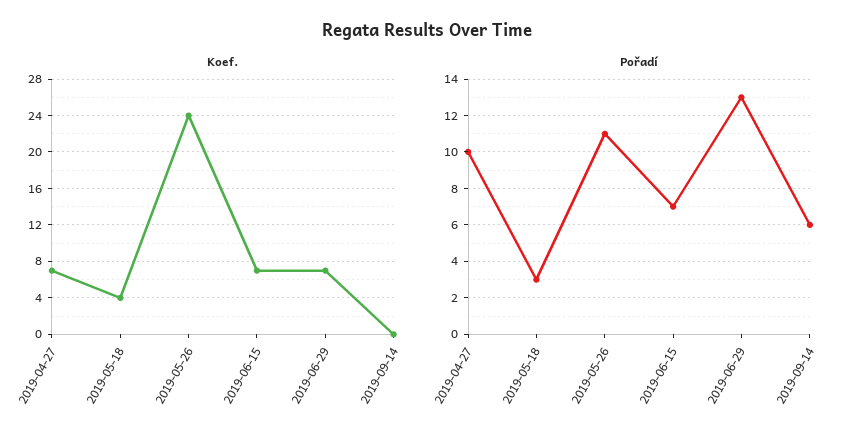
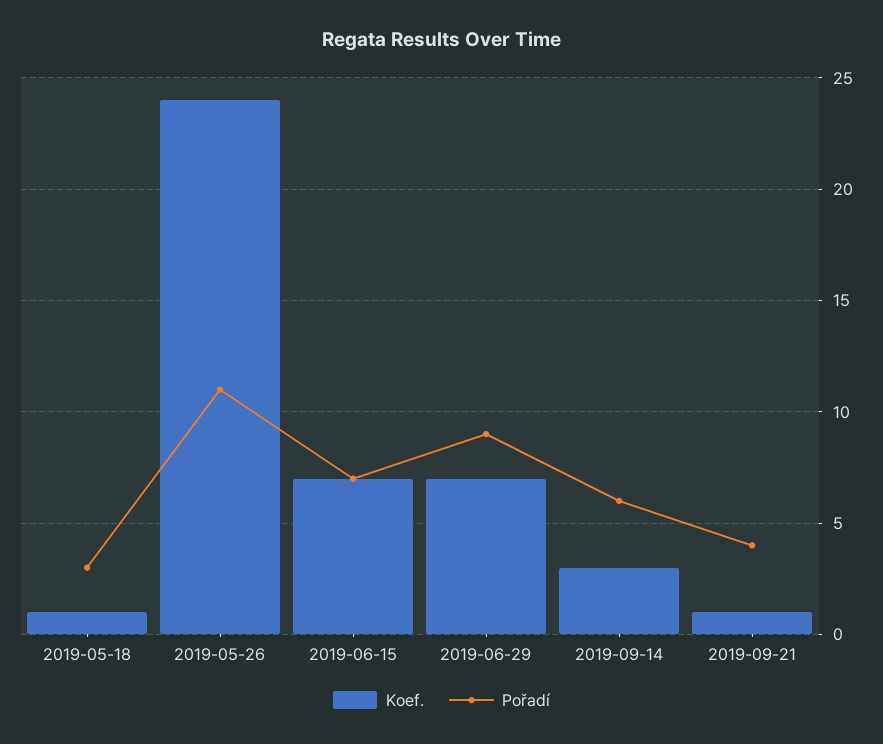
Koef., 2019-04-27: 7 -> none
Koef., 2019-05-18: 4 -> 1
Koef., 2019-09-14: 0 -> 3
Pořadí, 2019-04-27: 10 -> none
Pořadí, 2019-06-29: 13 -> 9
Koef., 2019-09-21: none -> 1
Pořadí, 2019-09-21: none -> 4

